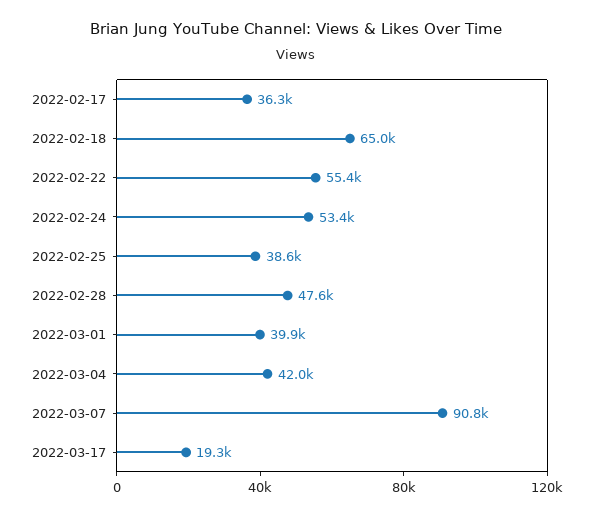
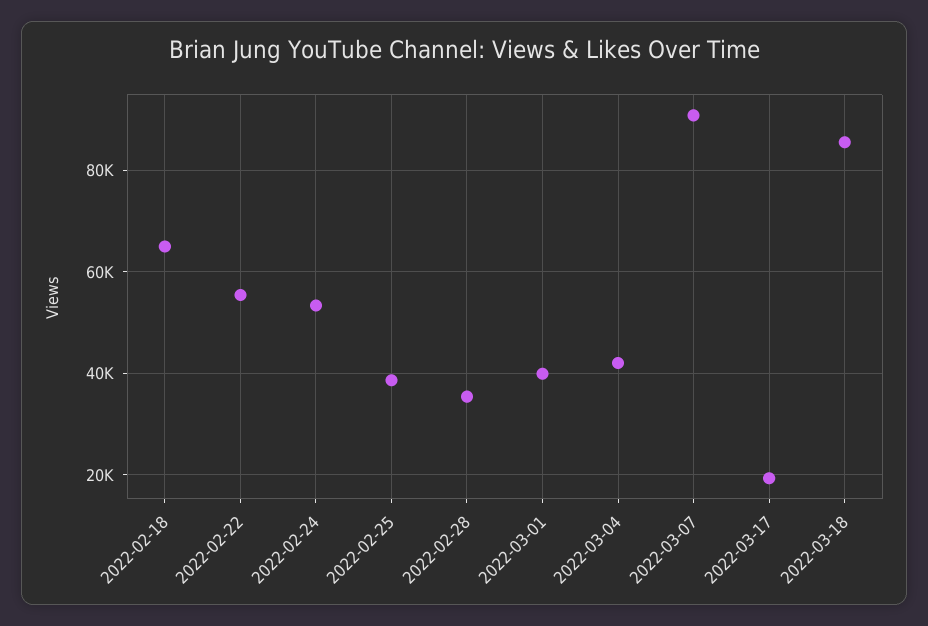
2022-02-17: 36300 -> none
2022-02-28: 47600 -> 36000
2022-03-18: none -> 86000

